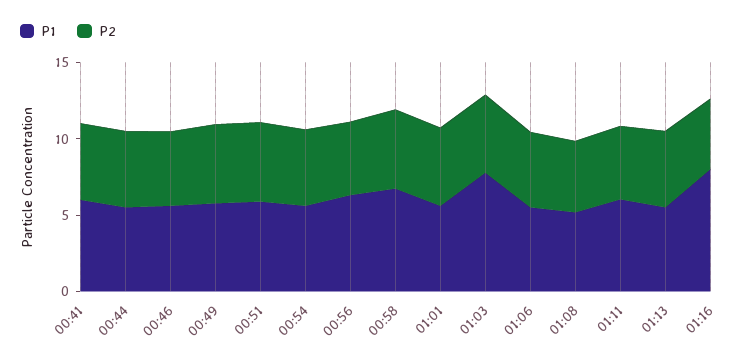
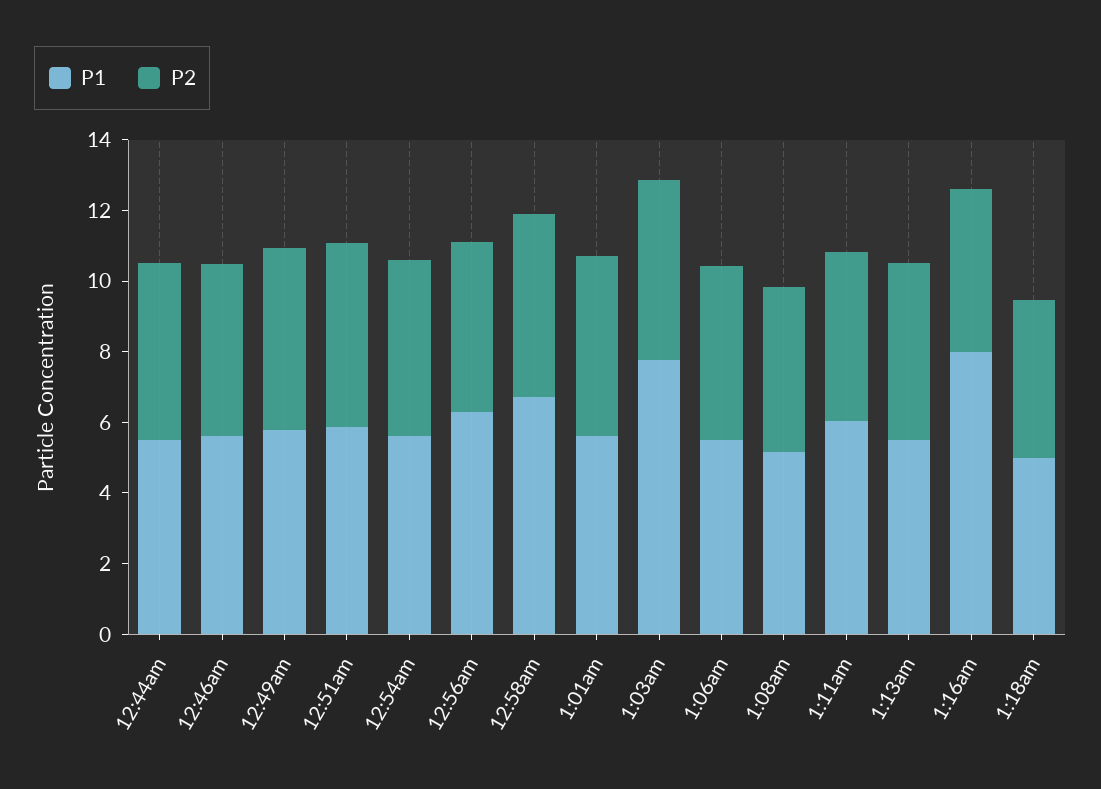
P1, 00:41: 6 -> none
P2, 00:41: 5 -> none
P1, 1:18am: none -> 5
P2, 1:18am: none -> 4.5

